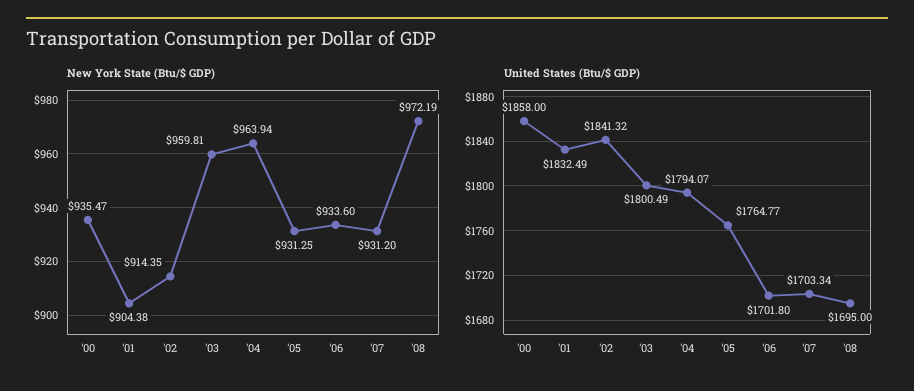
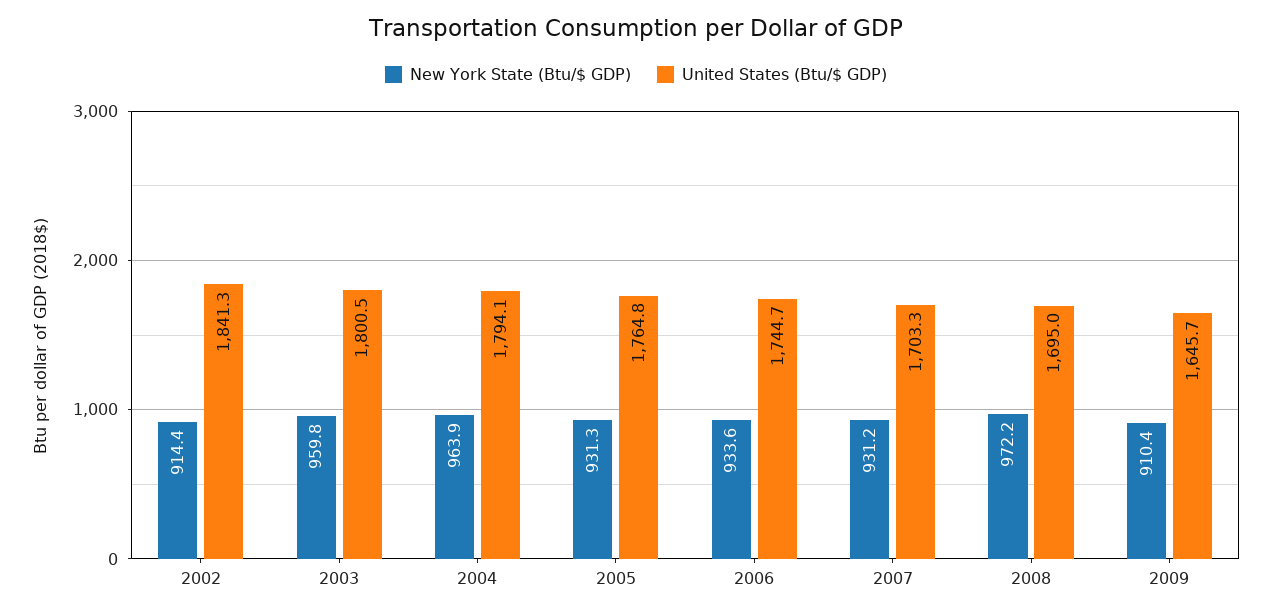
New York State (Btu/$ GDP), '00: 935.47 -> none
New York State (Btu/$ GDP), '01: 904.38 -> none
United States (Btu/$ GDP), '00: 1858 -> none
United States (Btu/$ GDP), '01: 1832.49 -> none
United States (Btu/$ GDP), '06: 1701.8 -> 1744.7
New York State (Btu/$ GDP), 2009: none -> 910.4
United States (Btu/$ GDP), 2009: none -> 1645.7

